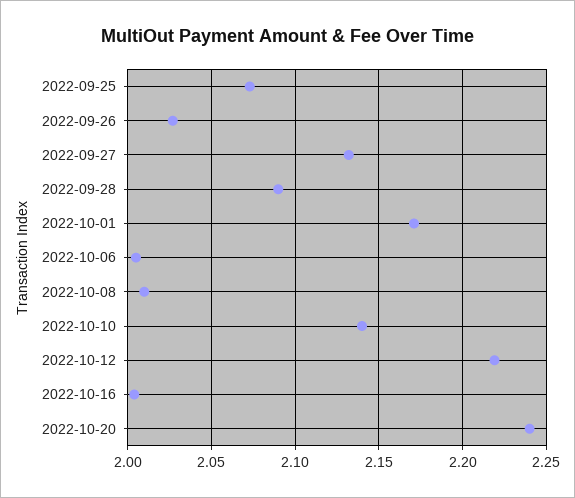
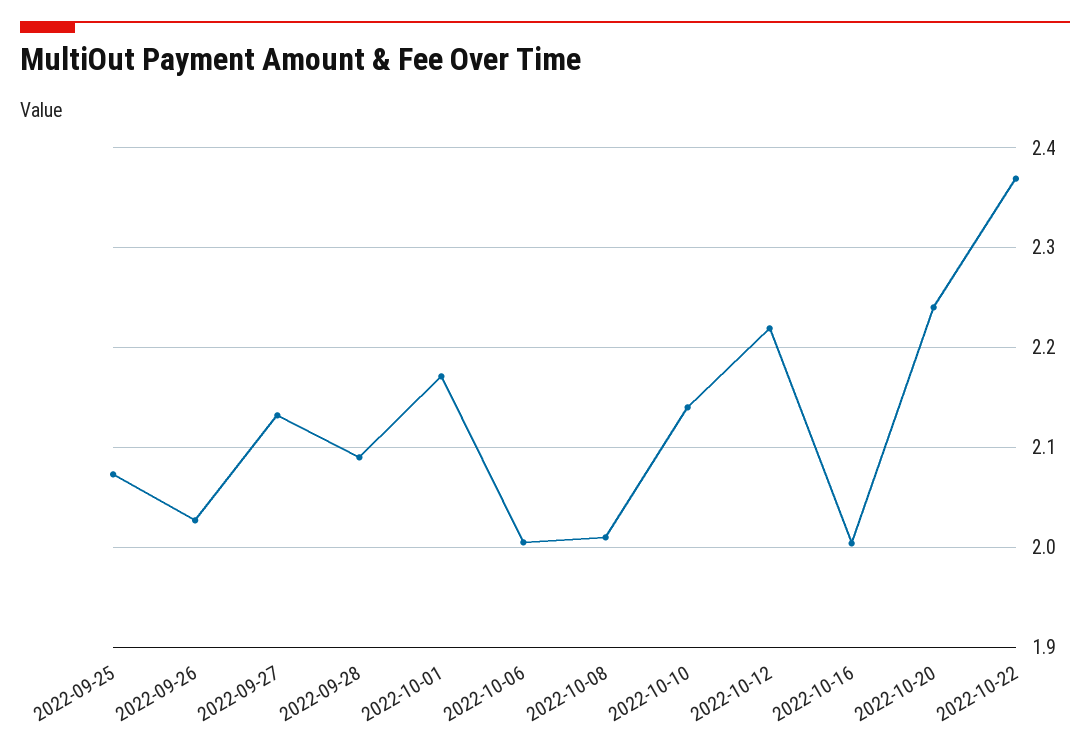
2022-10-22: none -> 2.37

